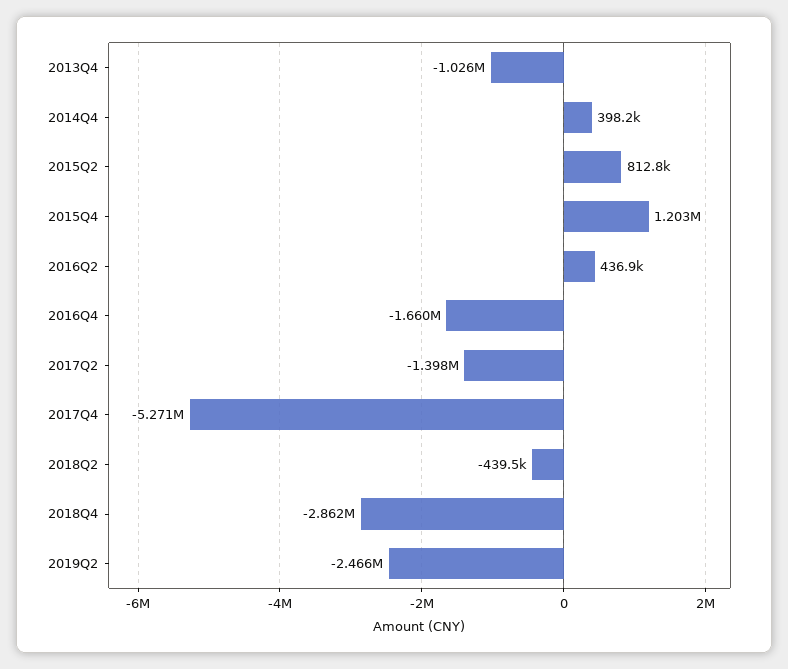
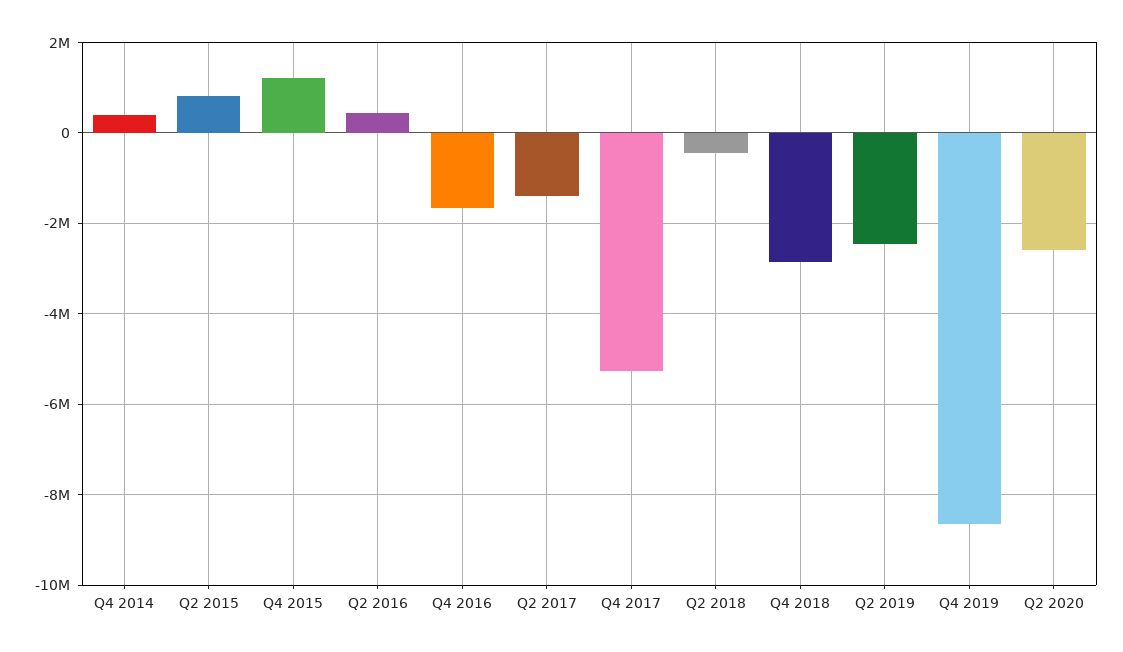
2013Q4: -1026000 -> none
Q4 2019: none -> -8600000
Q2 2020: none -> -2600000

